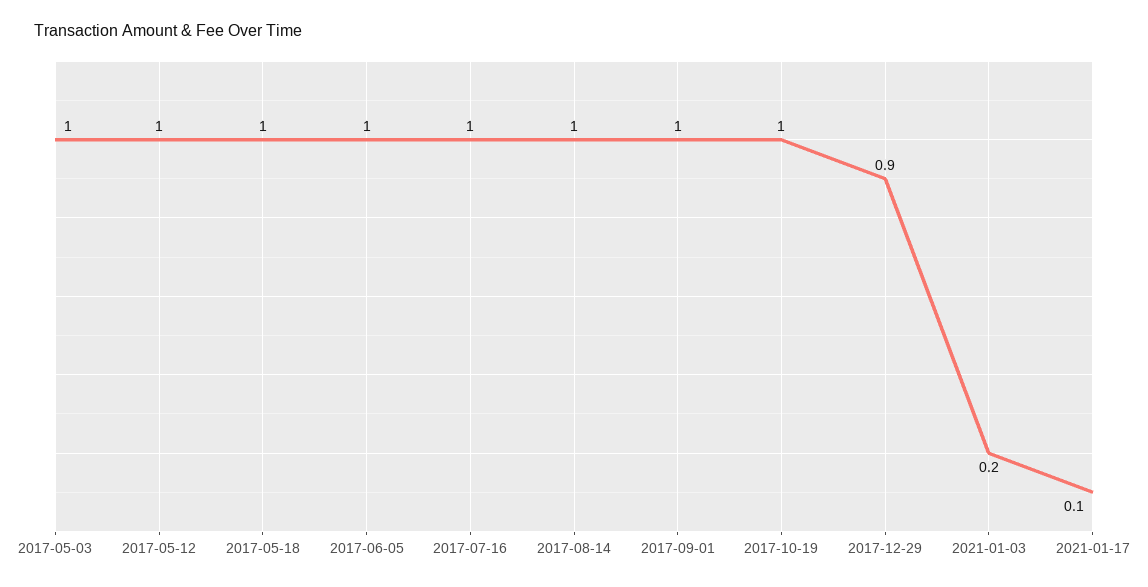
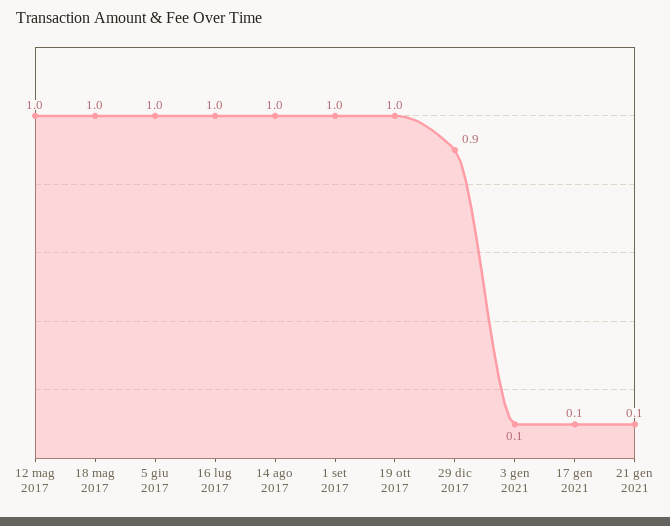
2017-05-03: 1 -> none
2021-01-03: 0.2 -> 0.1
21 gen 2021: none -> 0.1

